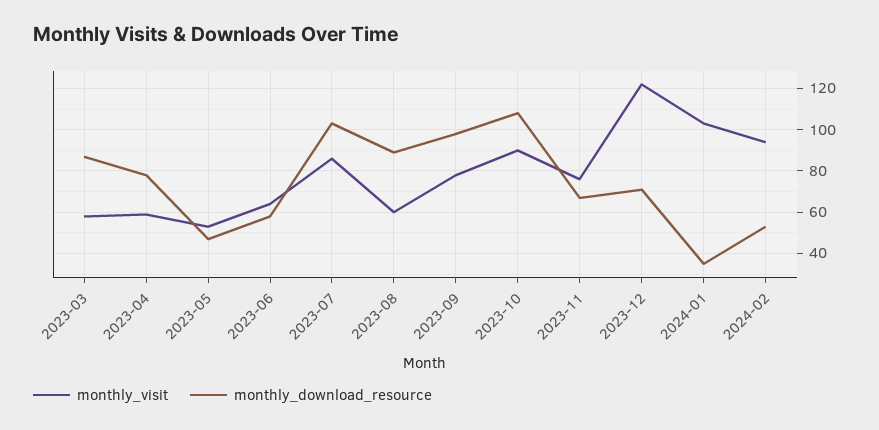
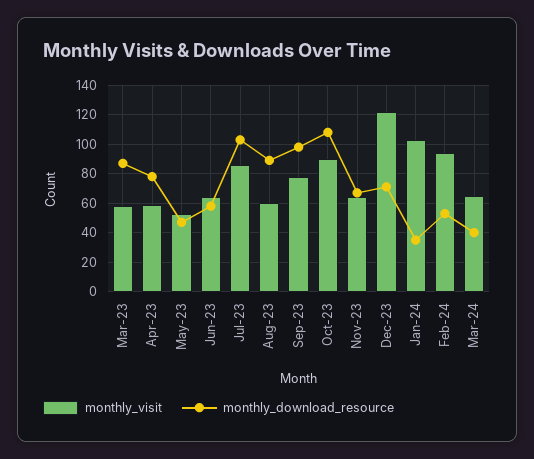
monthly_visit, 2023-11: 75 -> 65
monthly_visit, Mar-24: none -> 65
monthly_download_resource, Mar-24: none -> 40

